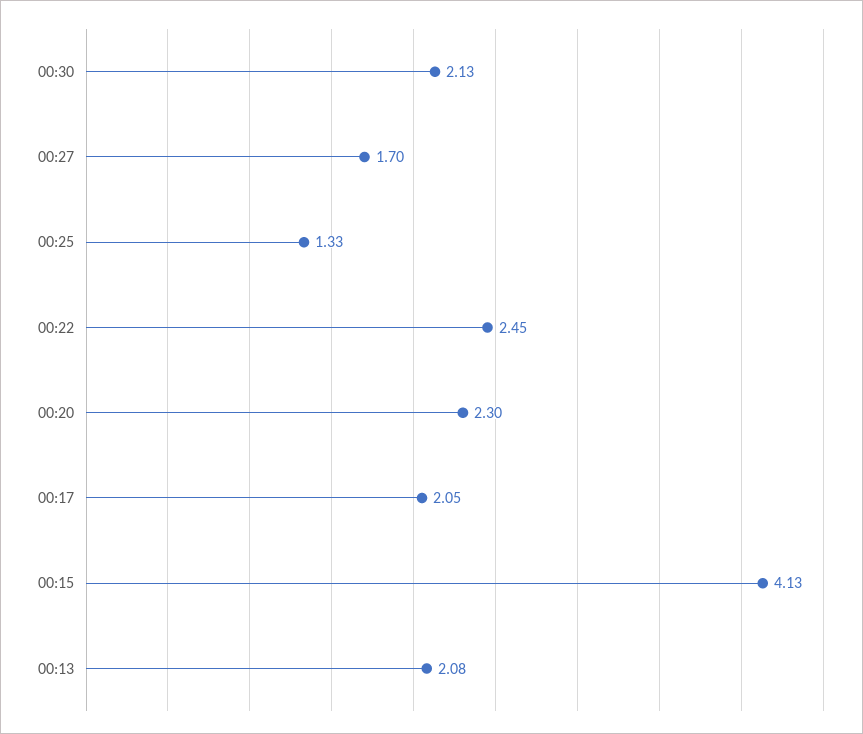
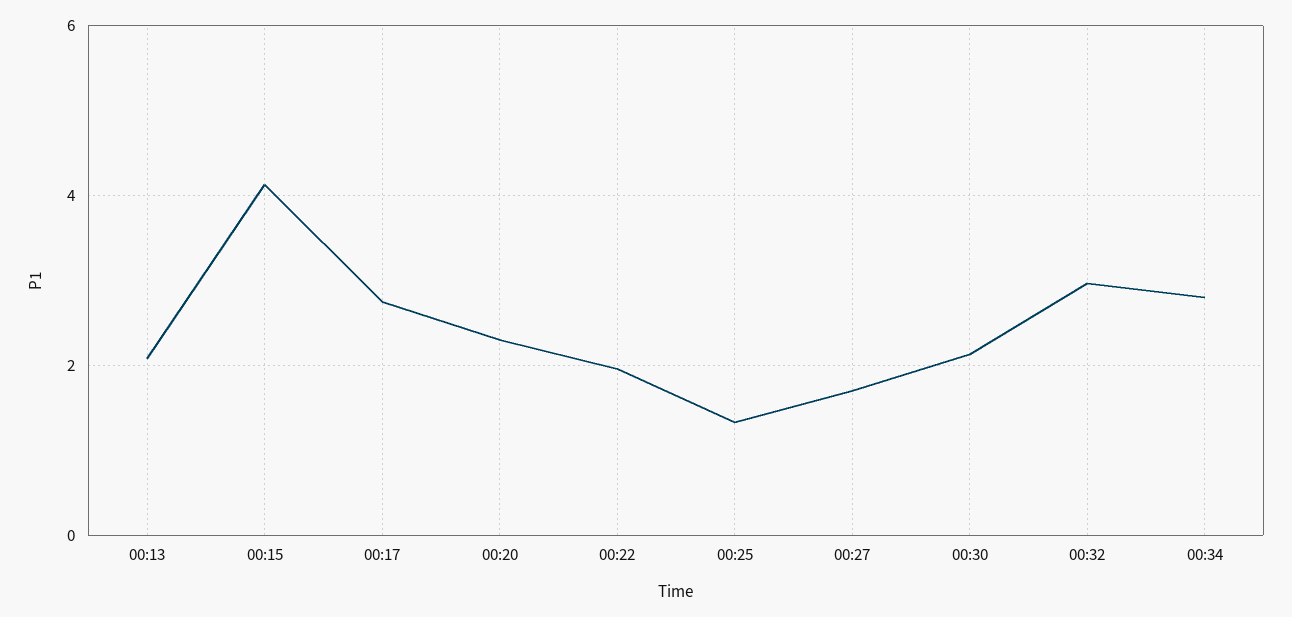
00:22: 2.45 -> 2
00:17: 2.05 -> 2.8
00:32: none -> 3
00:34: none -> 2.8

